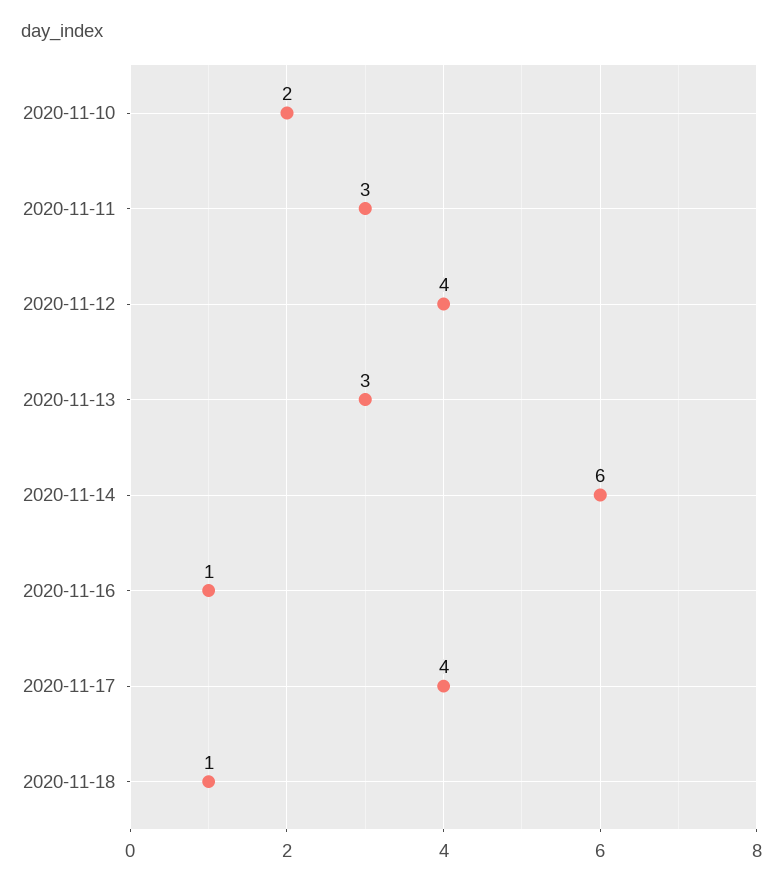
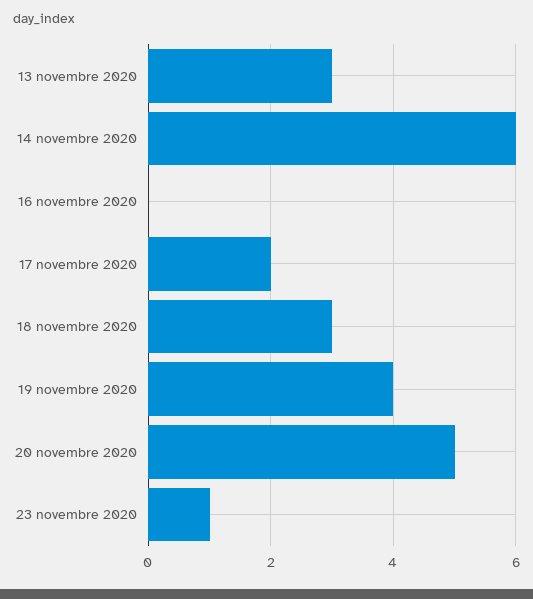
2020-11-10: 2 -> none
2020-11-11: 3 -> none
2020-11-12: 4 -> none
2020-11-16: 1 -> 0
2020-11-17: 4 -> 2
2020-11-18: 1 -> 3
19 novembre 2020: none -> 4
20 novembre 2020: none -> 5
23 novembre 2020: none -> 1

